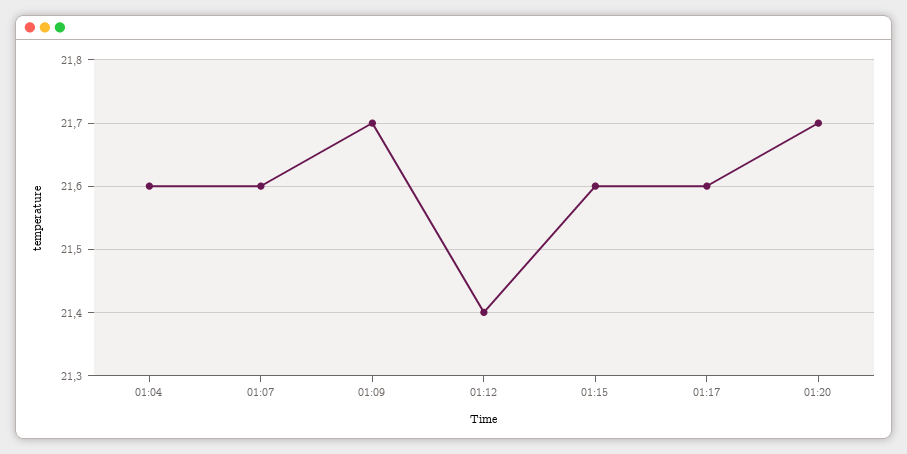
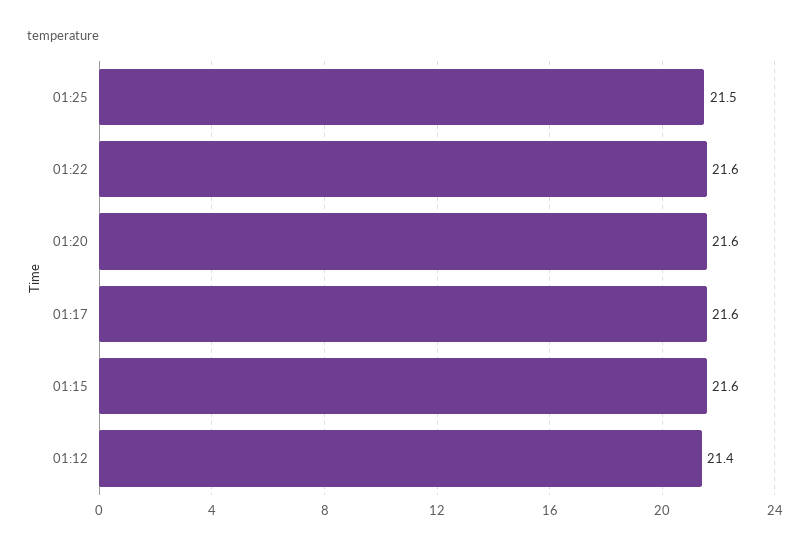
01:04: 21.6 -> none
01:07: 21.6 -> none
01:09: 21.7 -> none
01:20: 21.7 -> 21.6
01:25: none -> 21.5
01:22: none -> 21.6

